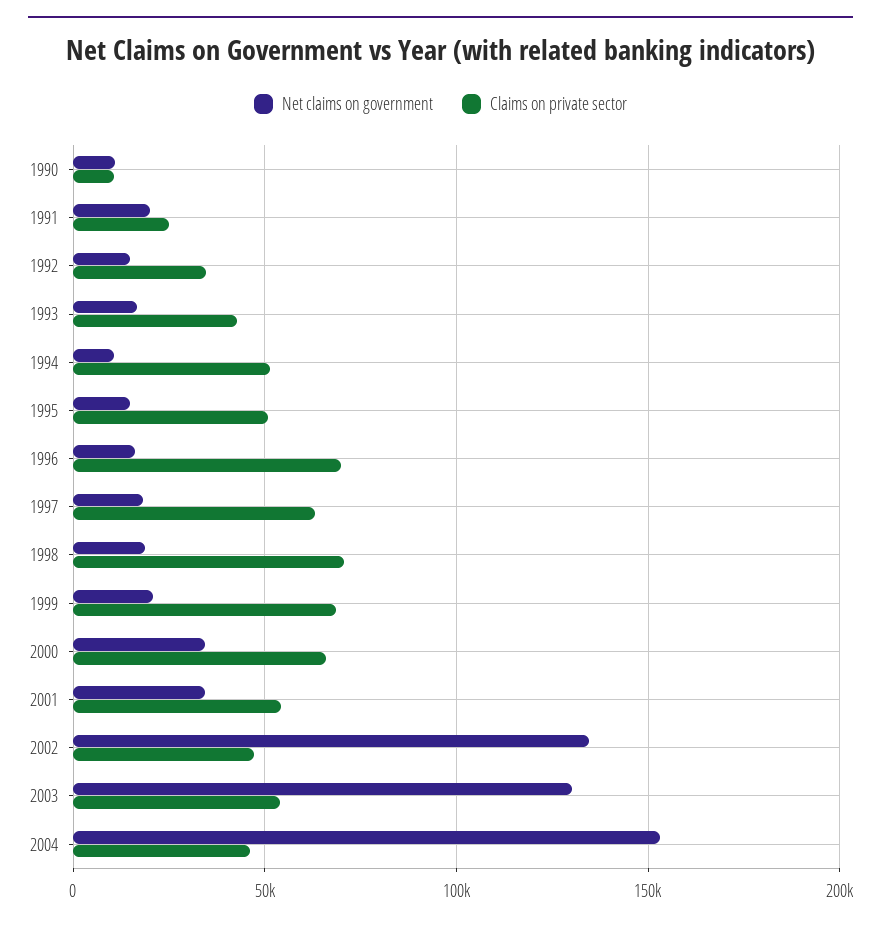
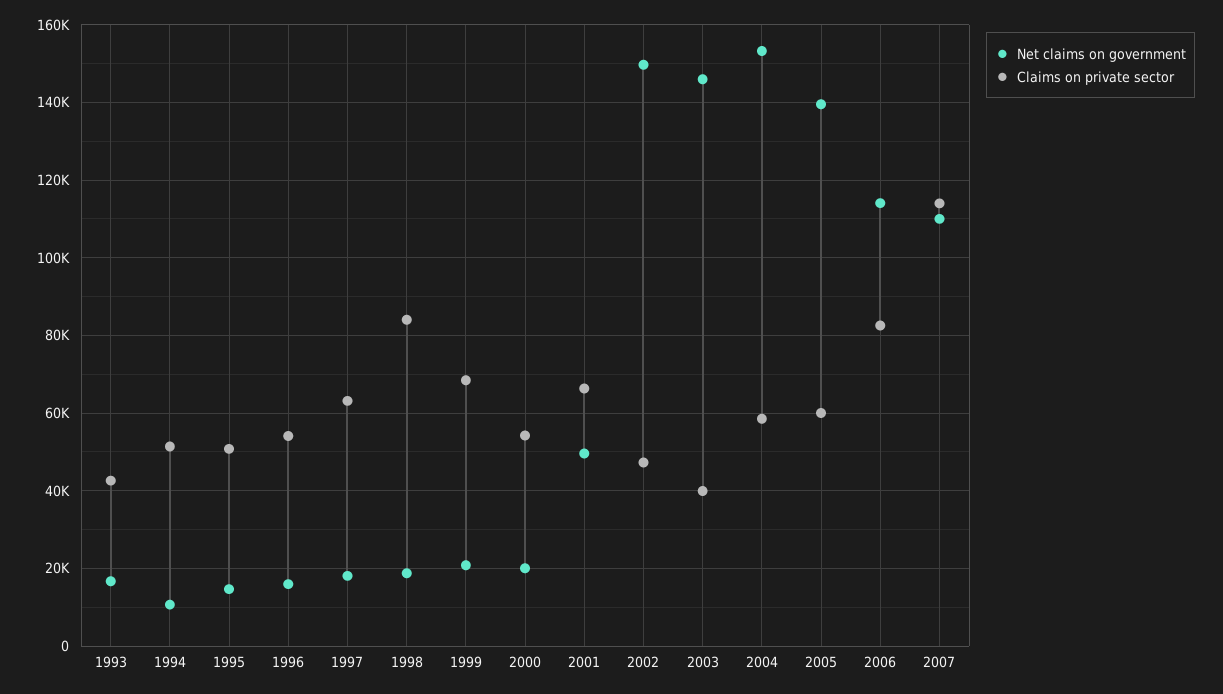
Net claims on government, 1990: 10000 -> none
Claims on private sector, 1990: 10000 -> none
Net claims on government, 1991: 20000 -> none
Claims on private sector, 1991: 25000 -> none
Net claims on government, 1992: 15000 -> none
Claims on private sector, 1992: 35000 -> none
Claims on private sector, 1996: 70000 -> 54000
Claims on private sector, 1998: 70000 -> 84000
Net claims on government, 2000: 35000 -> 20000
Claims on private sector, 2000: 65000 -> 54000
Net claims on government, 2001: 35000 -> 50000
Claims on private sector, 2001: 55000 -> 66000
Net claims on government, 2002: 135000 -> 150000
Net claims on government, 2003: 130000 -> 146000
Claims on private sector, 2003: 55000 -> 40000
Claims on private sector, 2004: 45000 -> 58000
Net claims on government, 2005: none -> 140000
Claims on private sector, 2005: none -> 60000
Net claims on government, 2006: none -> 114000
Claims on private sector, 2006: none -> 82000
Net claims on government, 2007: none -> 110000
Claims on private sector, 2007: none -> 114000

